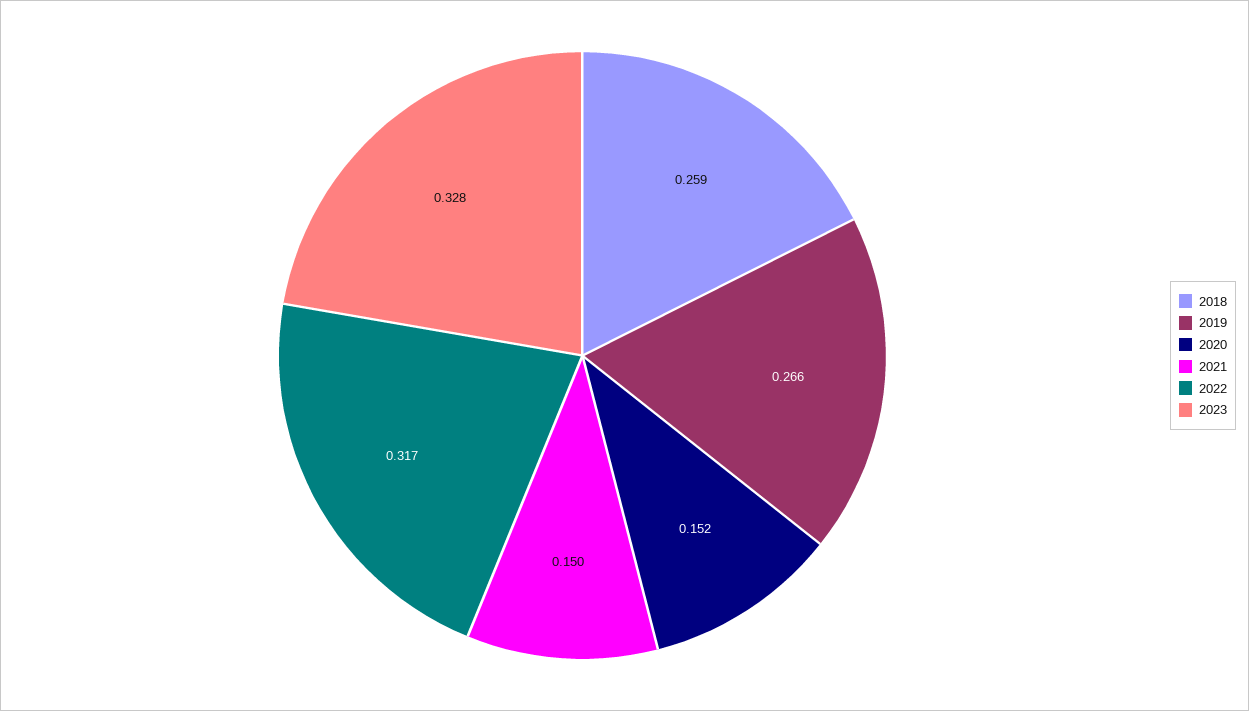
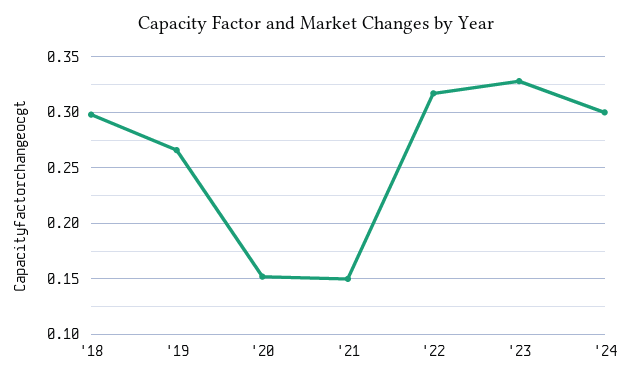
2018: 0.259 -> 0.3
'24: none -> 0.3

